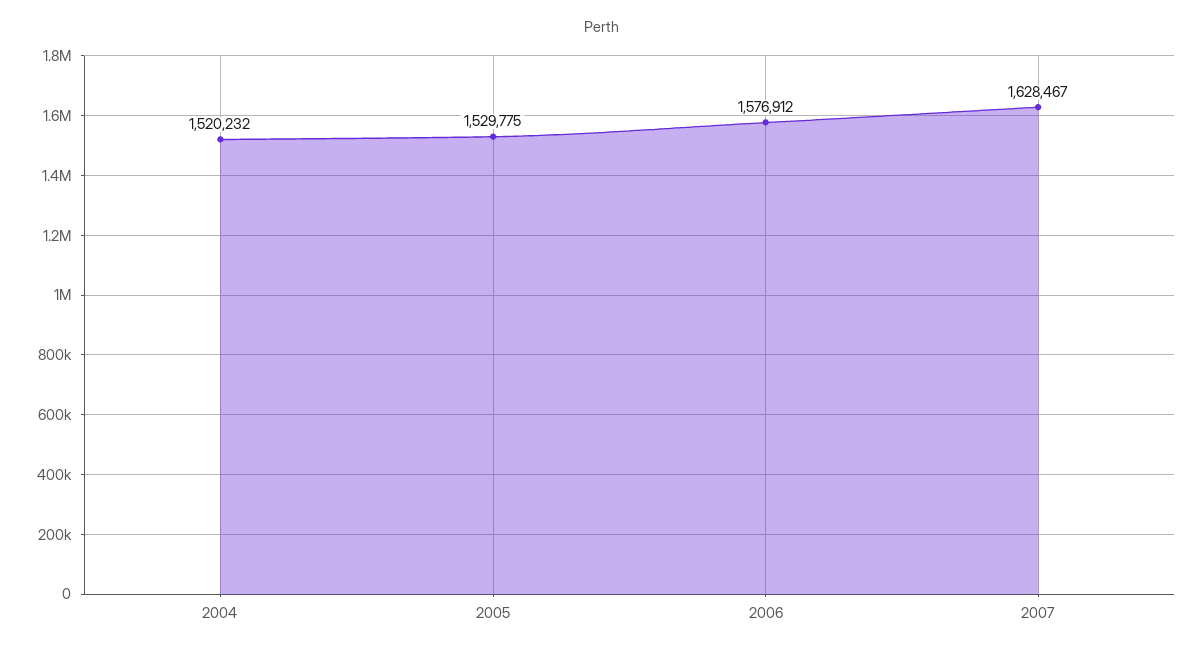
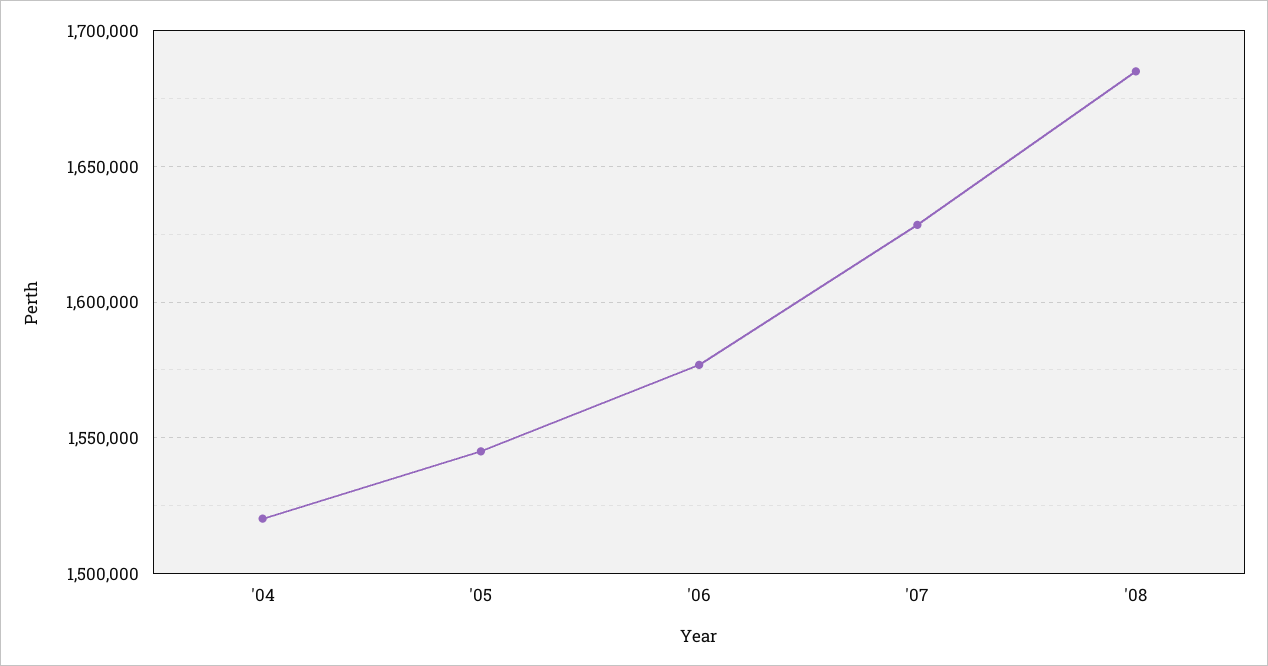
2005: 1529775 -> 1545000
'08: none -> 1685000

